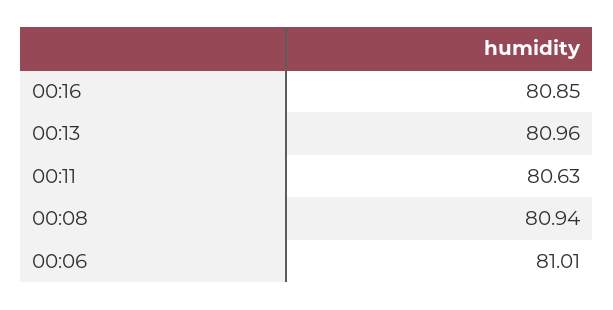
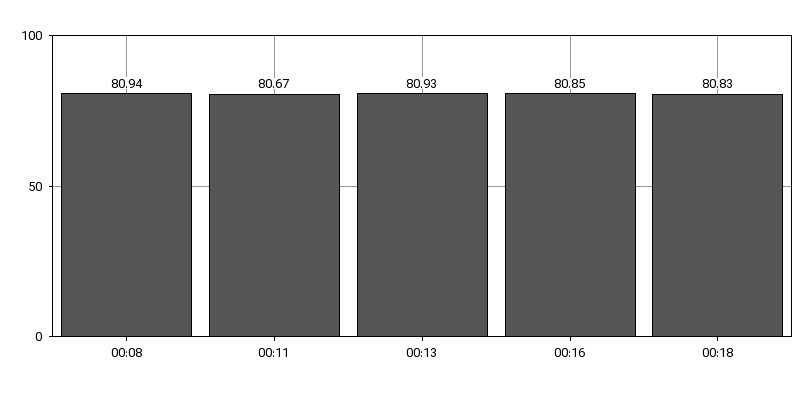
00:13: 80.96 -> 80.93
00:11: 80.63 -> 80.67
00:06: 81.01 -> none
00:18: none -> 80.83

